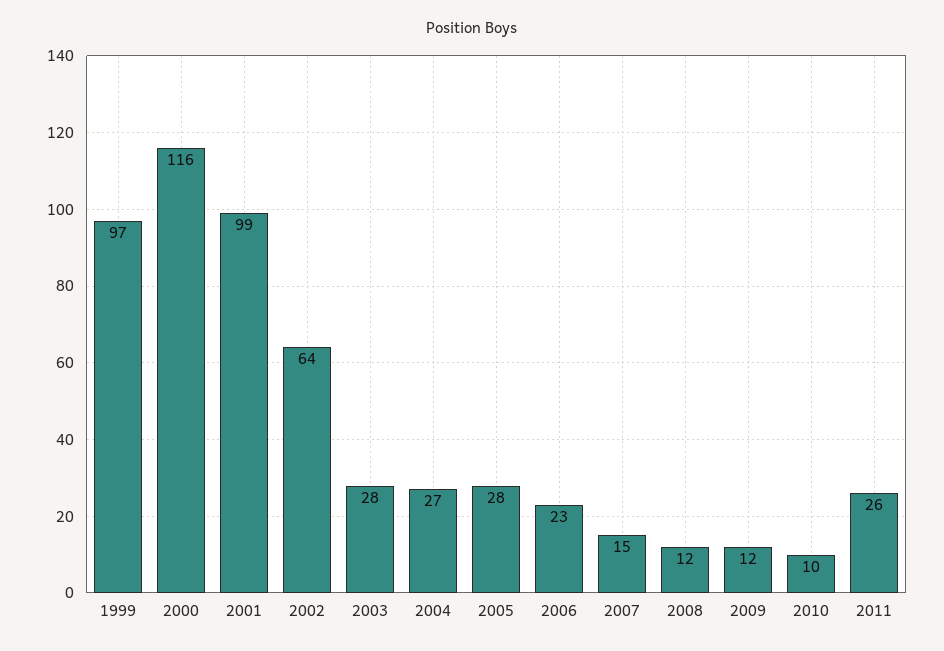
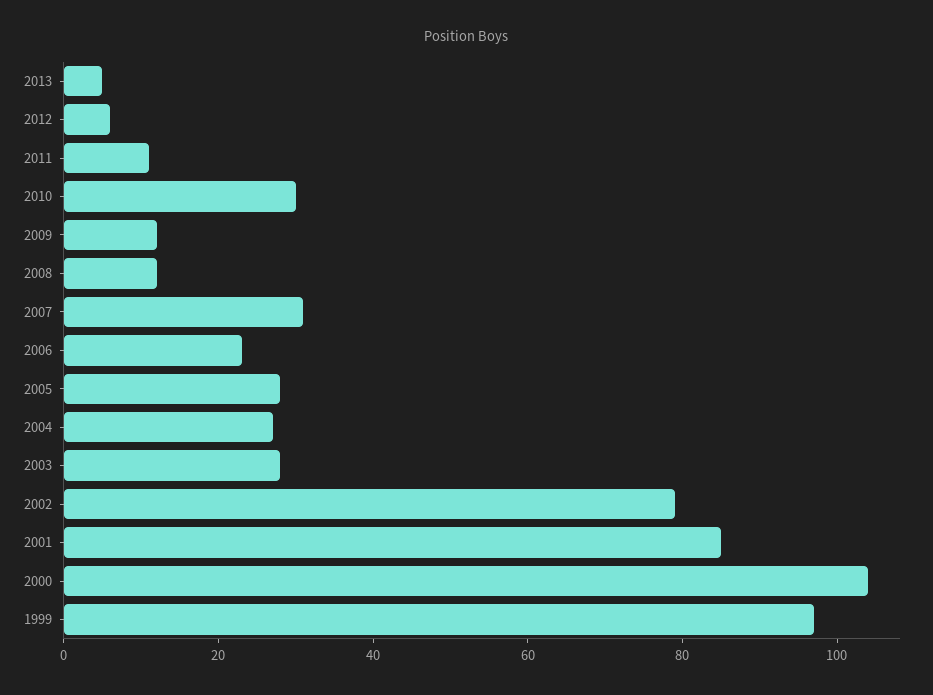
2000: 116 -> 105
2001: 99 -> 85
2002: 64 -> 80
2007: 15 -> 30
2010: 10 -> 30
2011: 26 -> 10
2013: none -> 5
2012: none -> 5

